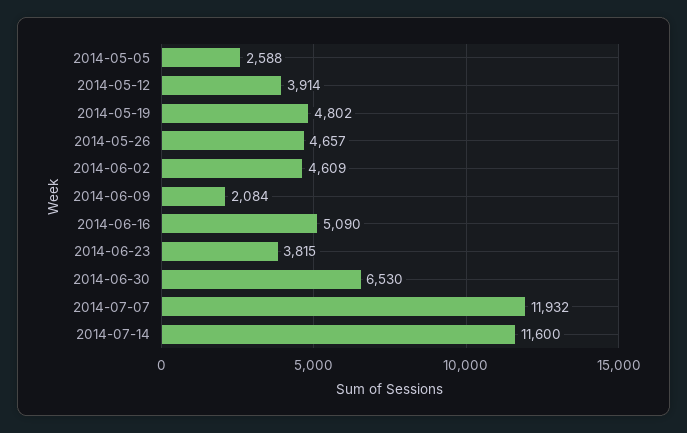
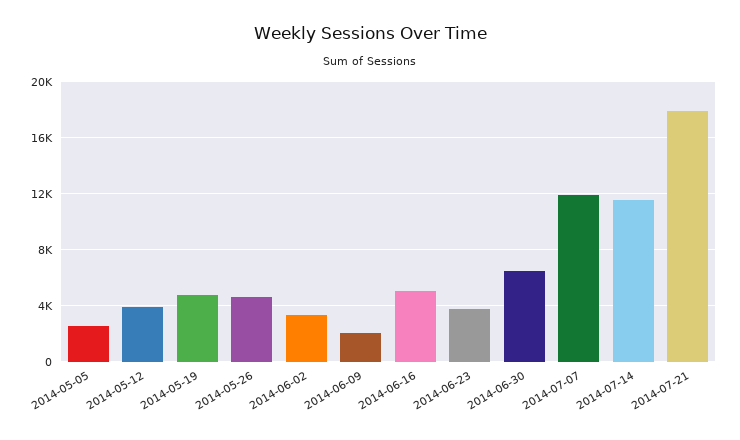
2014-06-02: 4609 -> 3500
2014-07-21: none -> 18000

